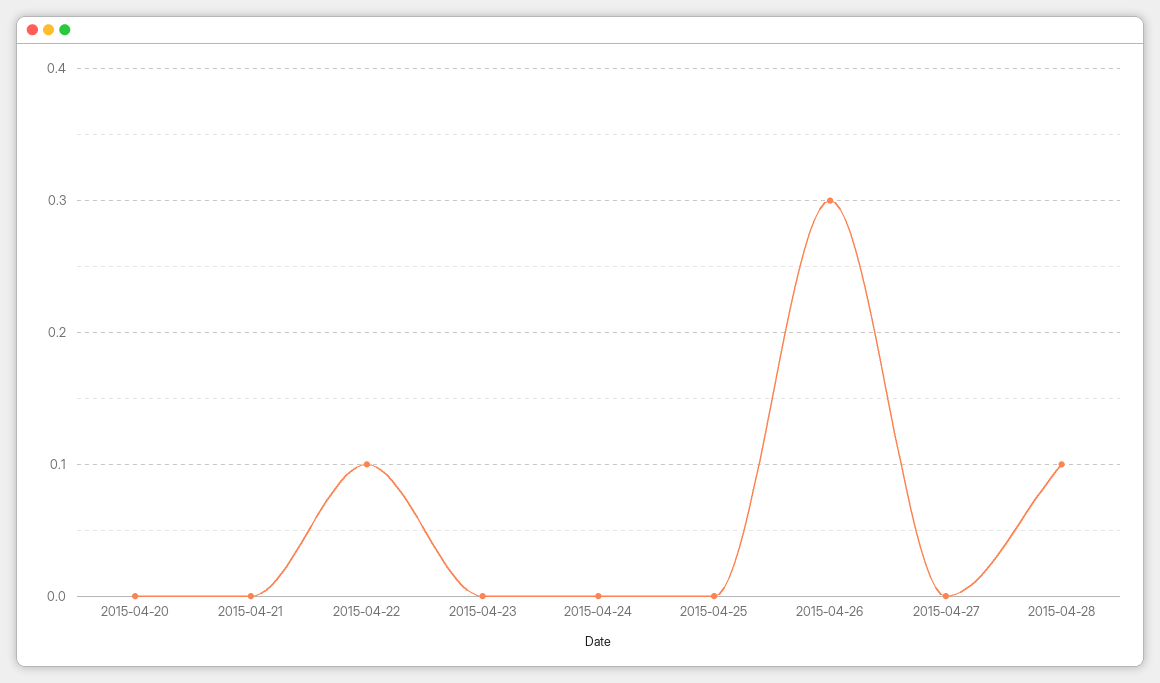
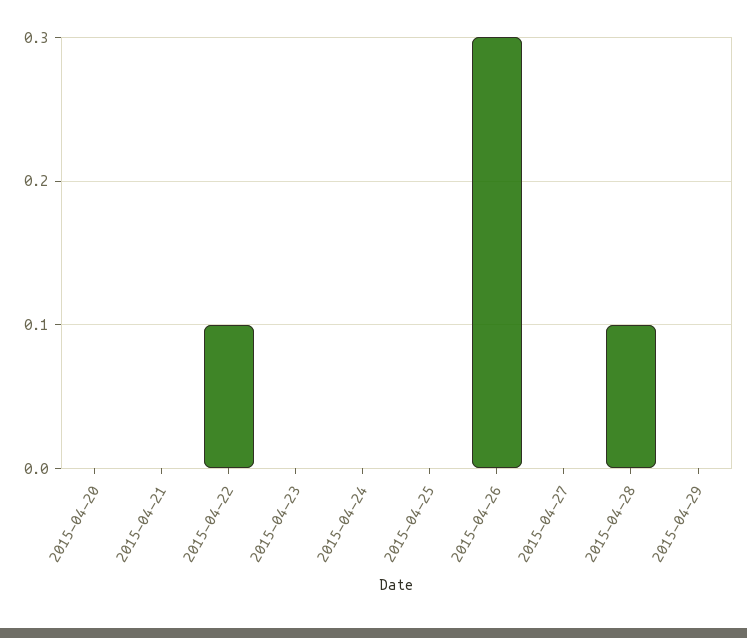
2015-04-29: none -> 0

